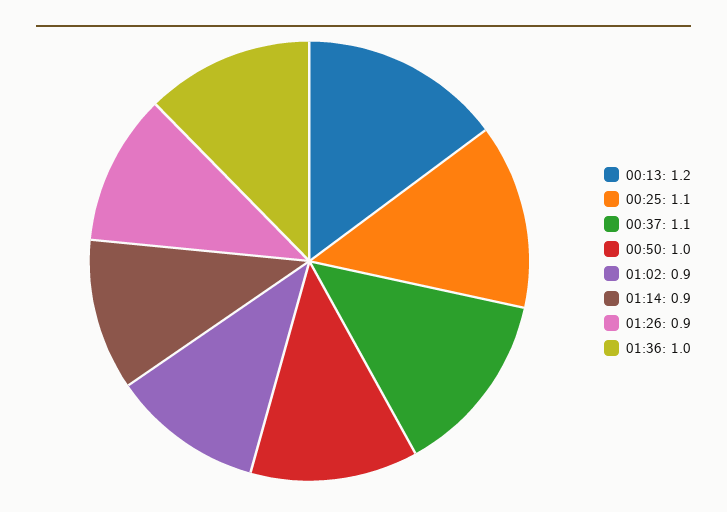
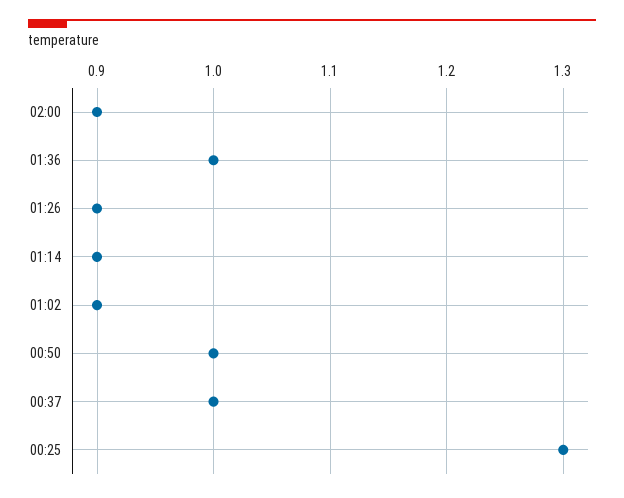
00:13: 1.2 -> none
00:25: 1.1 -> 1.3
00:37: 1.1 -> 1
02:00: none -> 0.9

